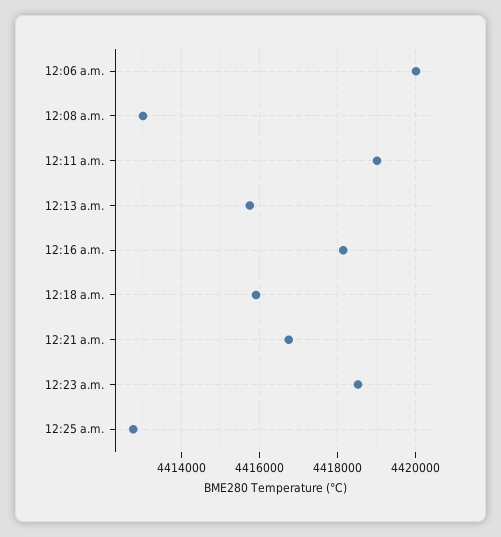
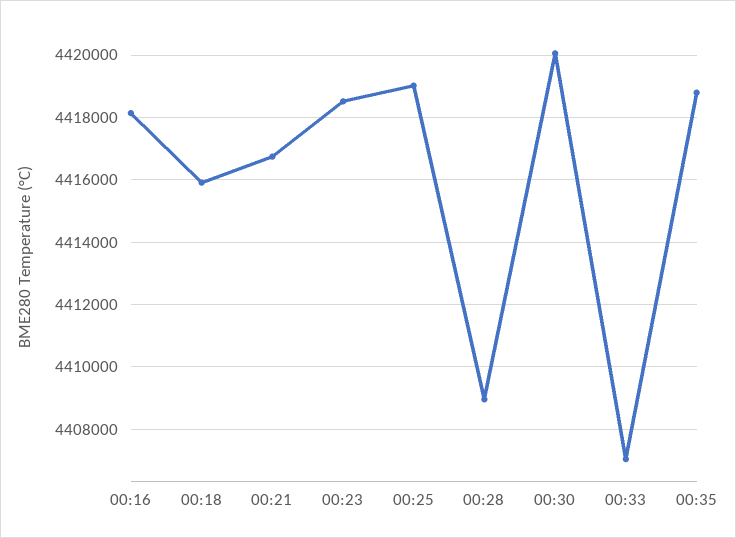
12:06 a.m.: 4420000 -> none
12:08 a.m.: 4413000 -> none
12:11 a.m.: 4419000 -> none
12:13 a.m.: 4415800 -> none
12:25 a.m.: 4412800 -> 4419000
00:28: none -> 4409000
00:30: none -> 4420000
00:33: none -> 4407000
00:35: none -> 4418800

